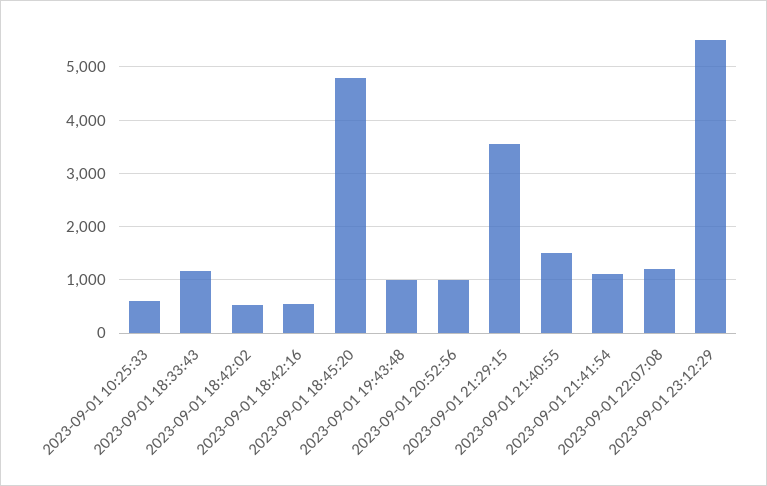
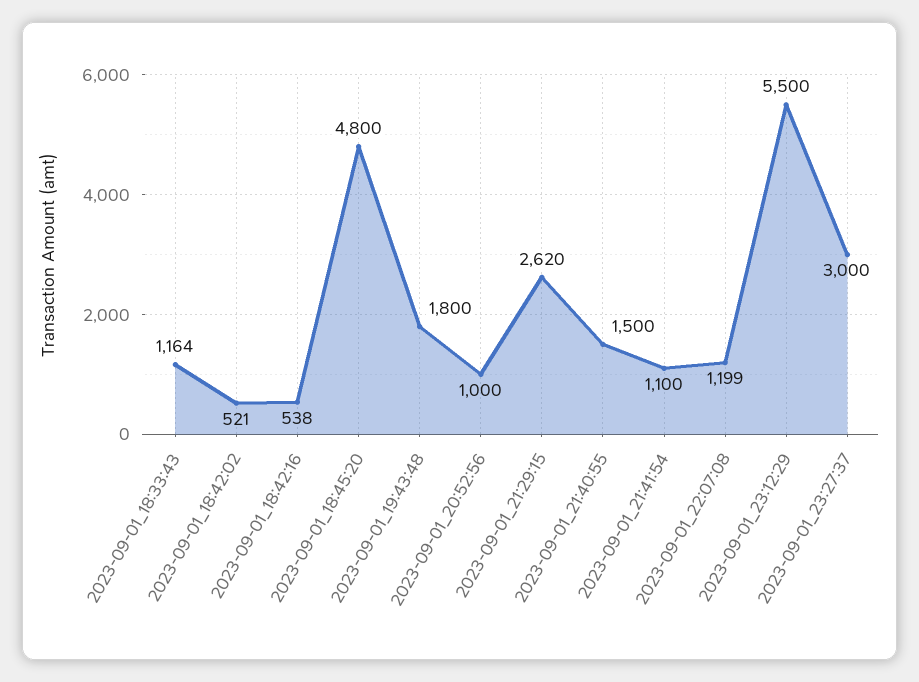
2023-09-01 10:25:33: 600 -> none
2023-09-01 19:43:48: 1000 -> 1800
2023-09-01 21:29:15: 3600 -> 2620
2023-09-01_23:27:37: none -> 3000

